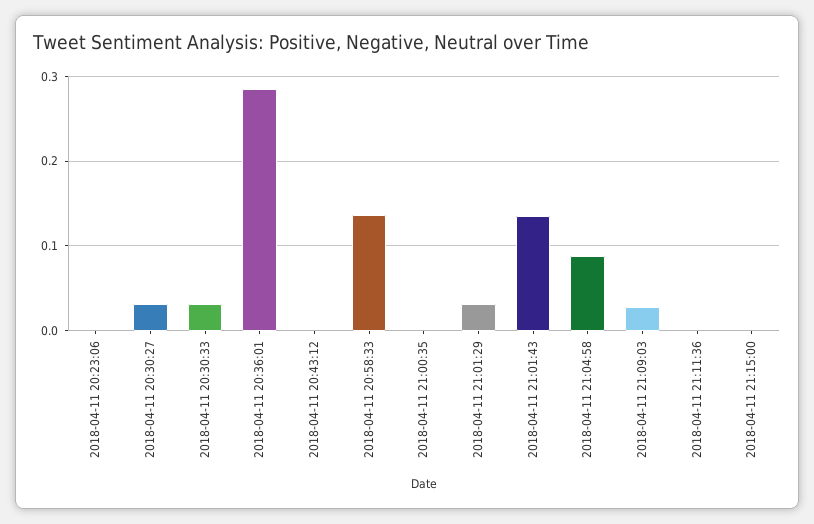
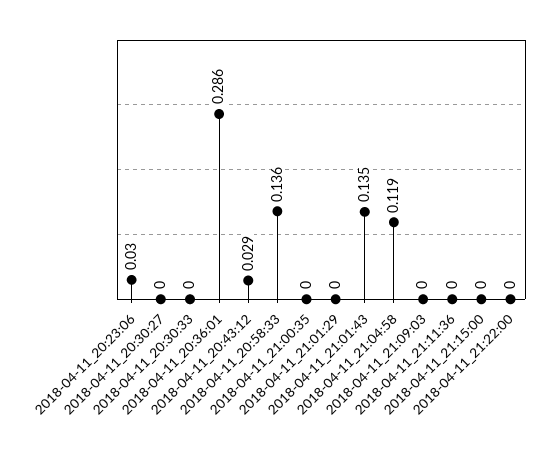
2018-04-11 20:23:06: 0 -> 0.03
2018-04-11 20:30:27: 0.03 -> 0
2018-04-11 20:30:33: 0.03 -> 0
2018-04-11 20:43:12: 0 -> 0.029
2018-04-11 21:01:29: 0.03 -> 0
2018-04-11 21:04:58: 0.09 -> 0.119
2018-04-11 21:09:03: 0.03 -> 0
2018-04-11_21:22:00: none -> 0

